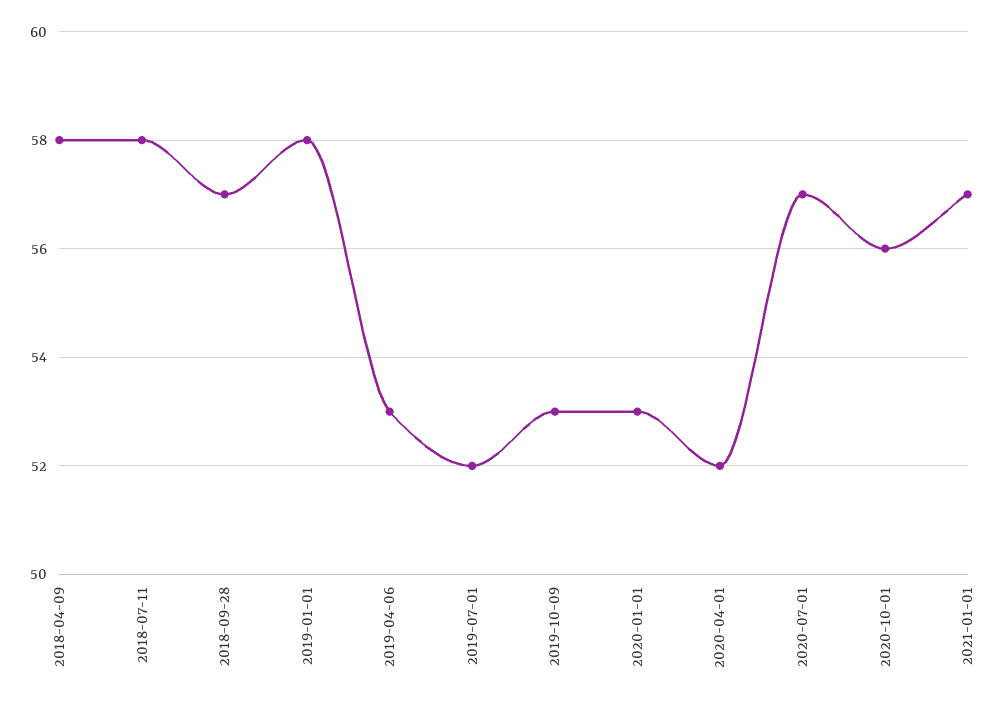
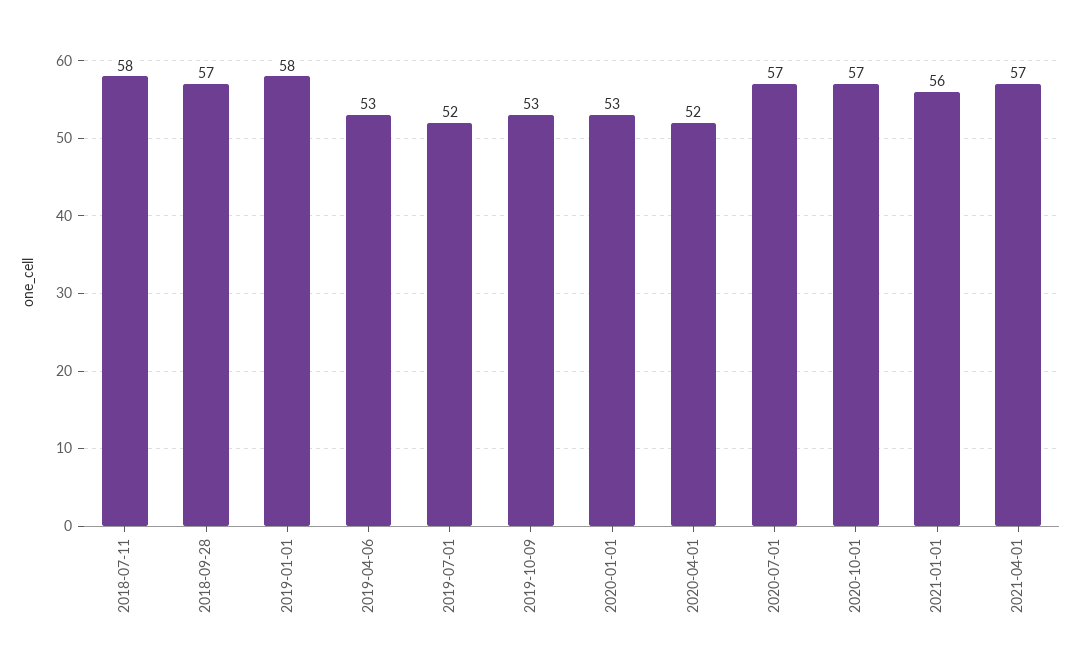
2018-04-09: 58 -> none
2020-10-01: 56 -> 57
2021-01-01: 57 -> 56
2021-04-01: none -> 57

